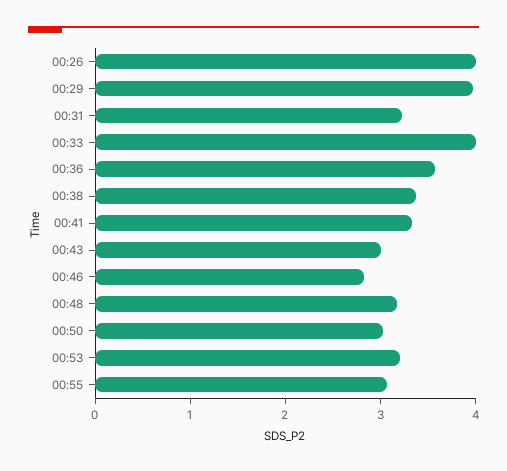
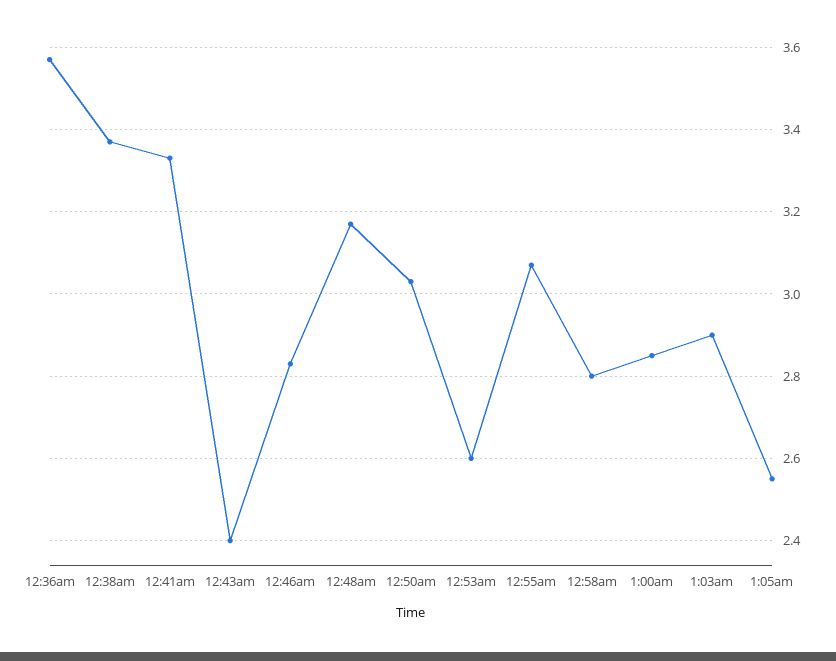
00:26: 4 -> none
00:29: 4 -> none
00:31: 3.2 -> none
00:33: 4 -> none
00:43: 3 -> 2.4
00:53: 3.2 -> 2.6
12:58am: none -> 2.8
1:00am: none -> 2.85
1:03am: none -> 2.9
1:05am: none -> 2.55

